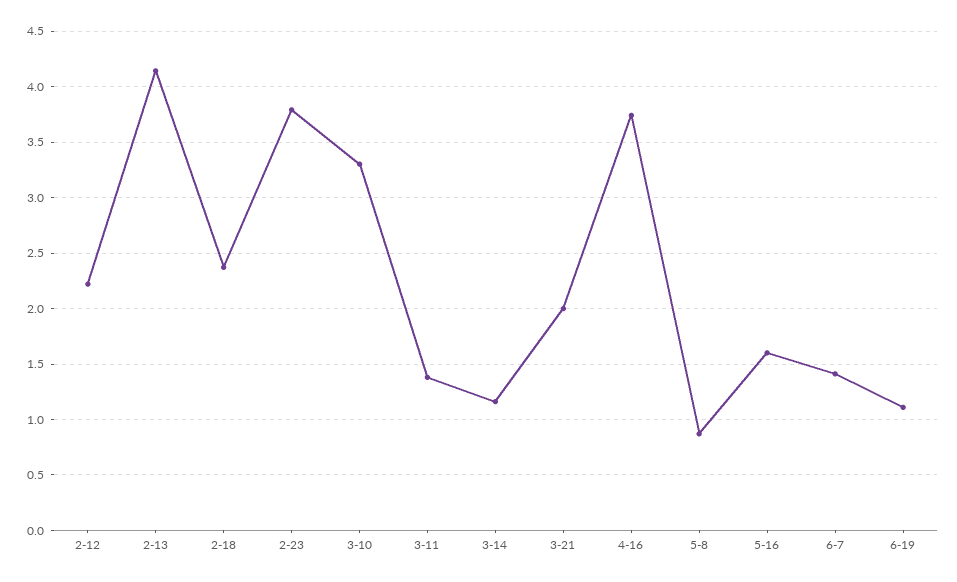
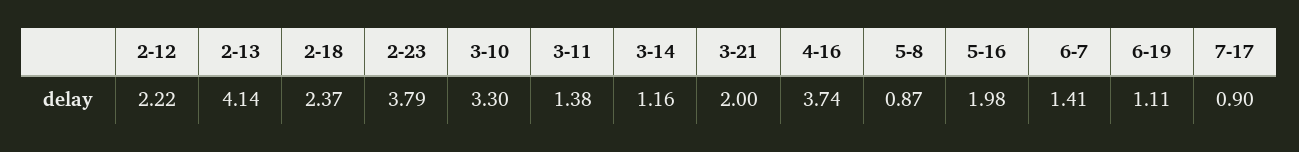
5-16: 1.6 -> 1.98
7-17: none -> 0.9

